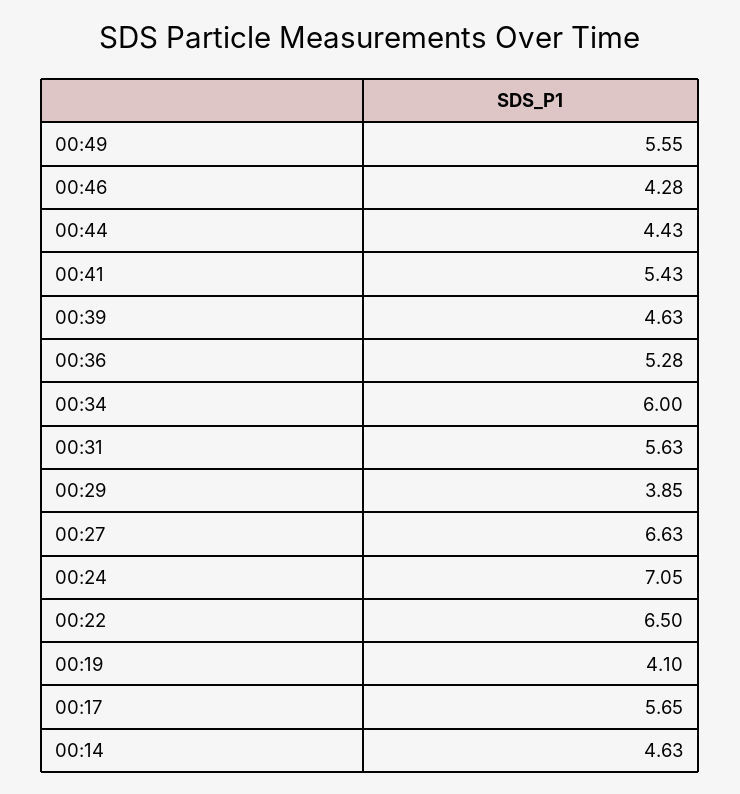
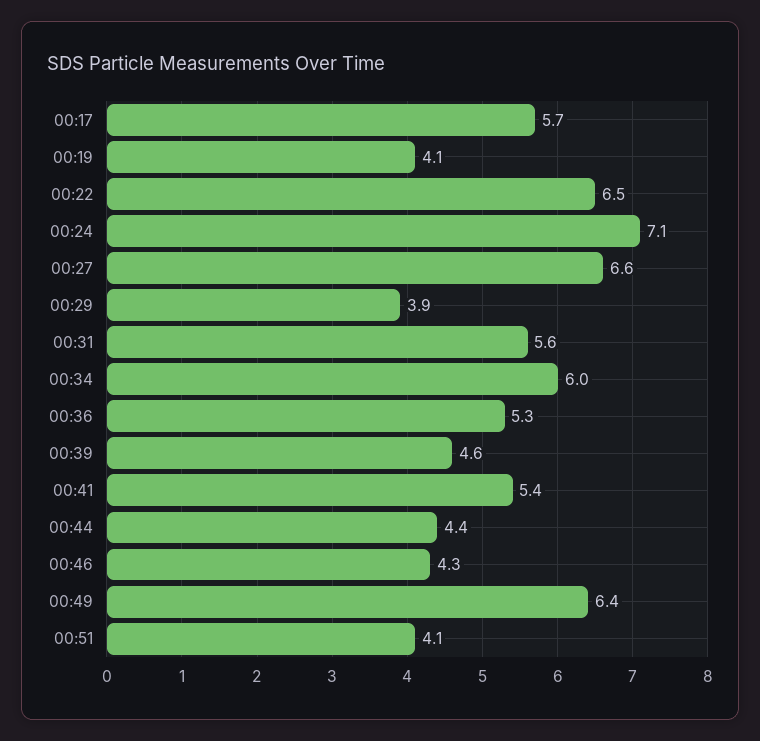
00:49: 5.55 -> 6.4
00:14: 4.63 -> none
00:51: none -> 4.1

